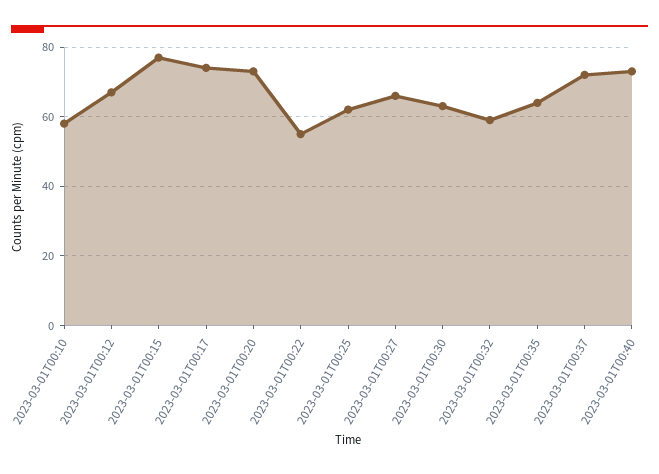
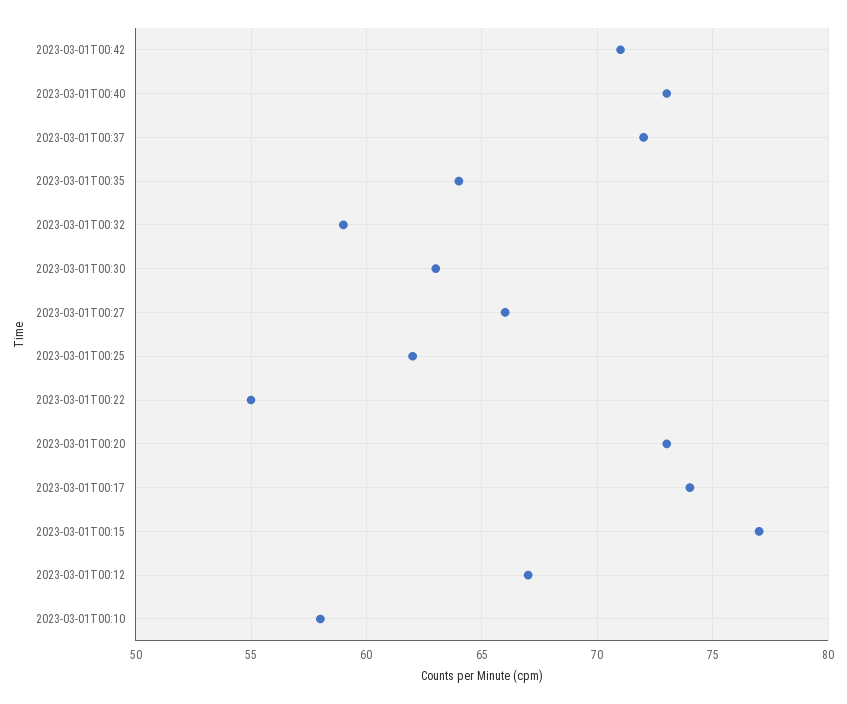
2023-03-01T00:42: none -> 71

